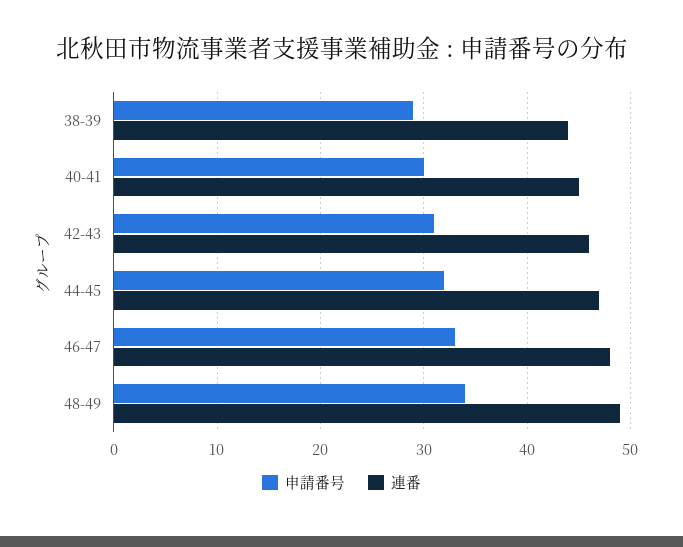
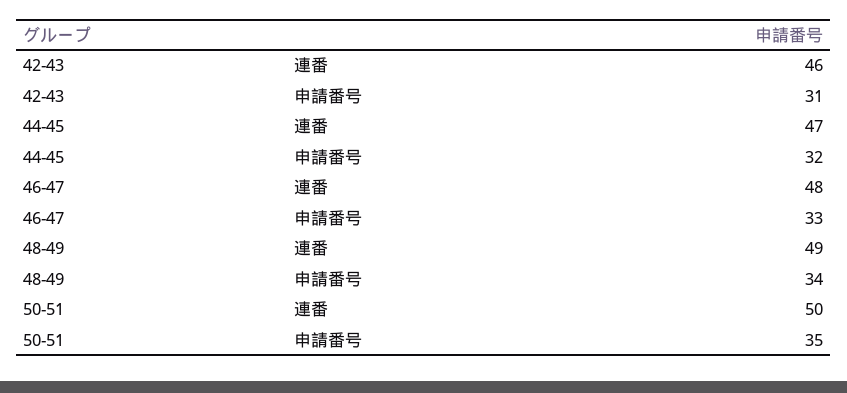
申請番号, 38-39: 29 -> none
連番, 38-39: 44 -> none
申請番号, 40-41: 30 -> none
連番, 40-41: 45 -> none
連番, 50-51: none -> 50
申請番号, 50-51: none -> 35

